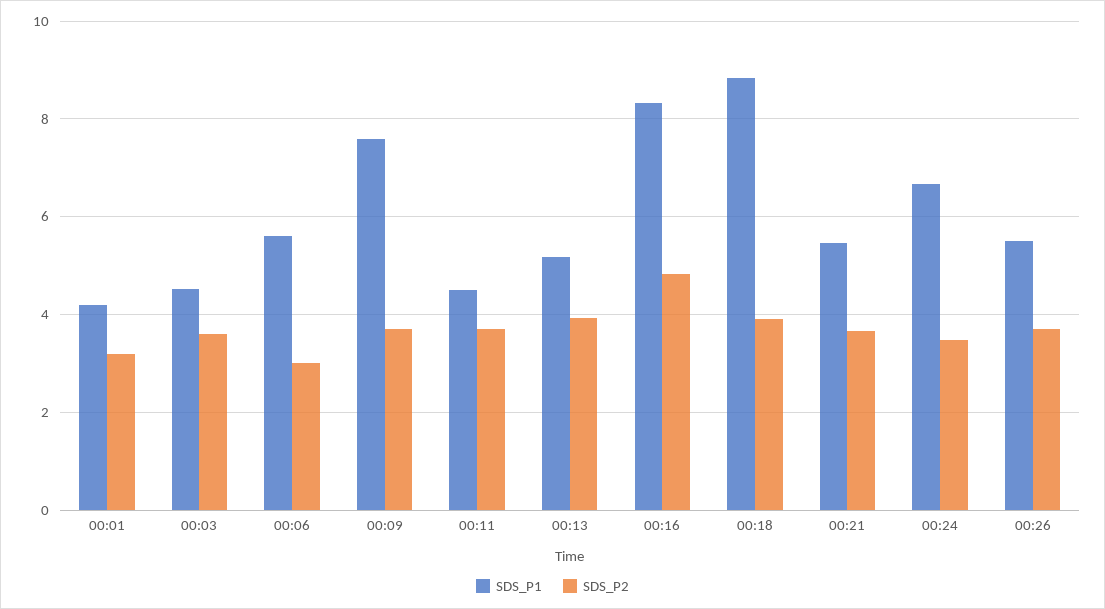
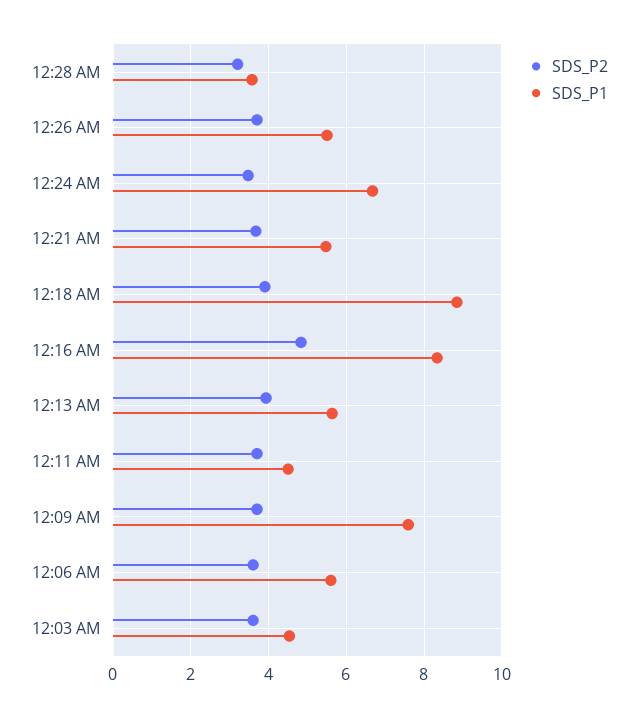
SDS_P1, 00:01: 4.2 -> none
SDS_P2, 00:01: 3.2 -> none
SDS_P2, 00:06: 3 -> 3.6
SDS_P1, 00:13: 5.2 -> 5.6
SDS_P2, 12:28 AM: none -> 3.2
SDS_P1, 12:28 AM: none -> 3.6

